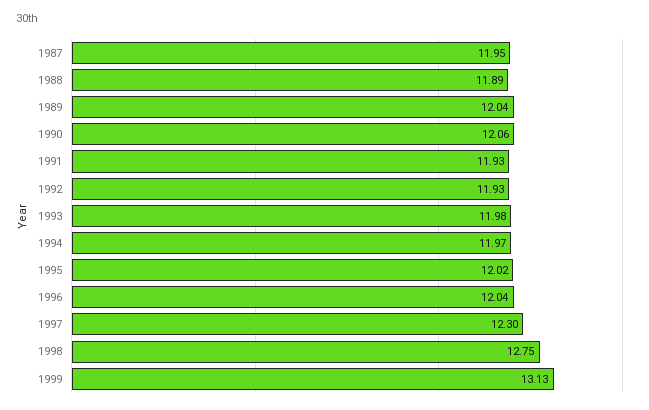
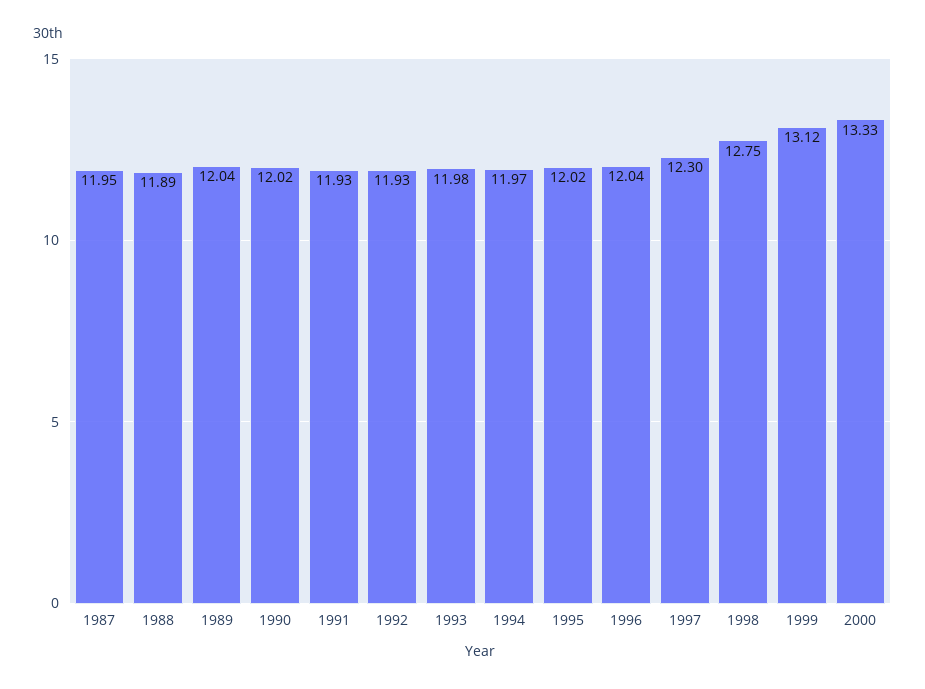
1990: 12.06 -> 12.02
1999: 13.13 -> 13.12
2000: none -> 13.33

